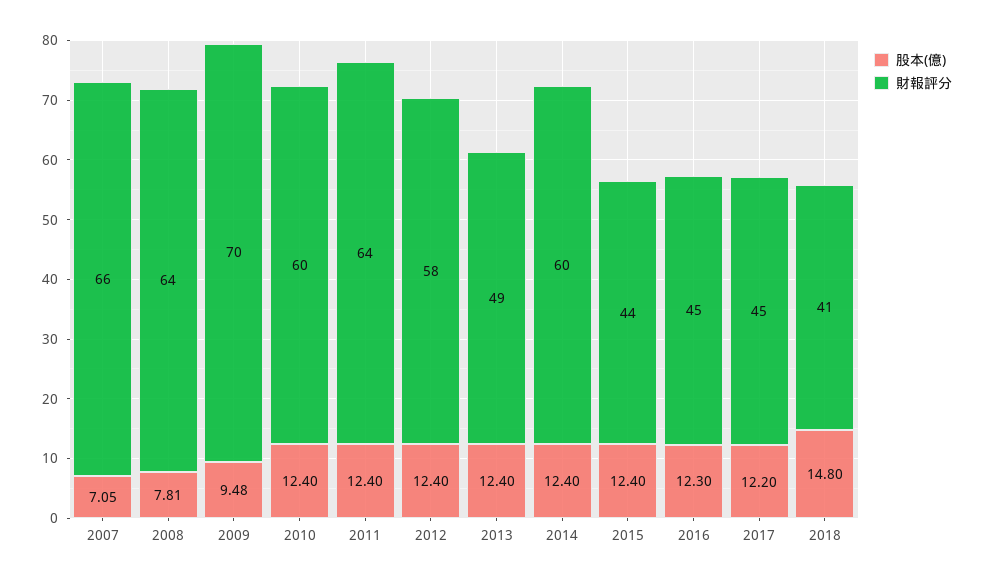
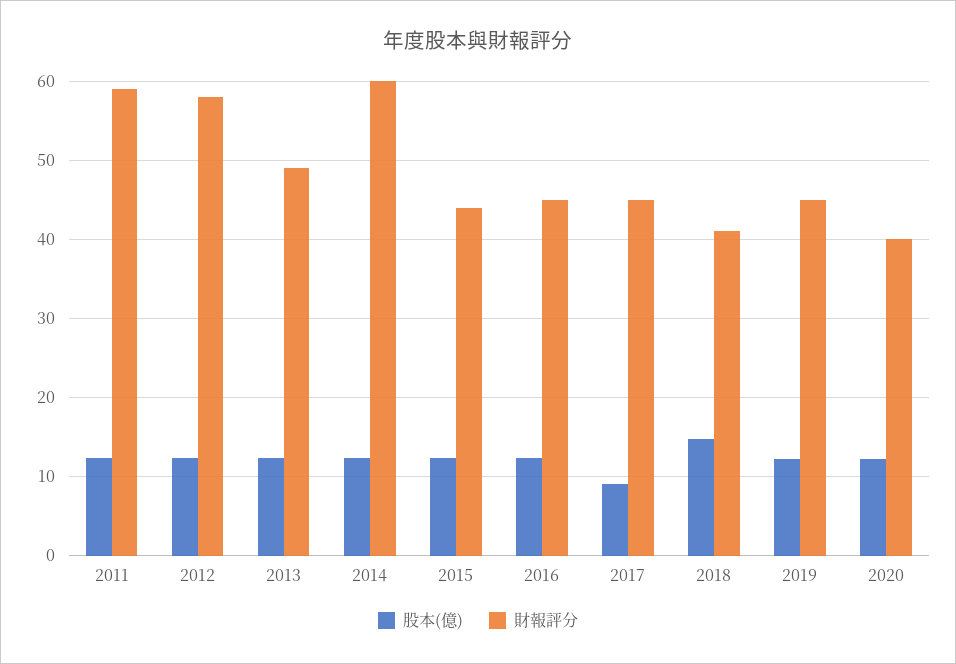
股本(億), 2007: 7.05 -> none
財報評分, 2007: 66 -> none
股本(億), 2008: 7.81 -> none
財報評分, 2008: 64 -> none
股本(億), 2009: 9.48 -> none
財報評分, 2009: 70 -> none
股本(億), 2010: 12.4 -> none
財報評分, 2010: 60 -> none
財報評分, 2011: 64 -> 59
股本(億), 2017: 12.2 -> 9
股本(億), 2019: none -> 12
財報評分, 2019: none -> 45
股本(億), 2020: none -> 12
財報評分, 2020: none -> 40

